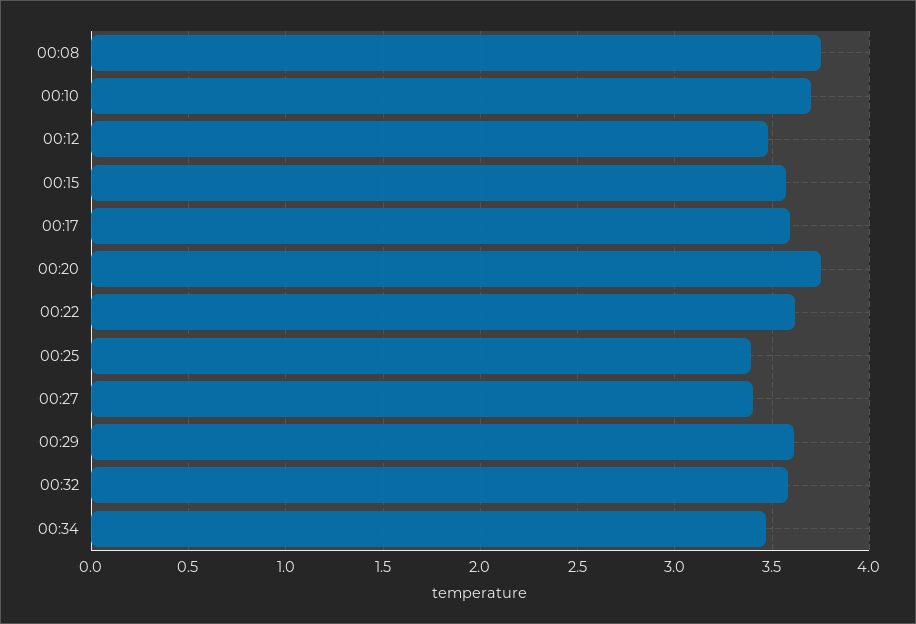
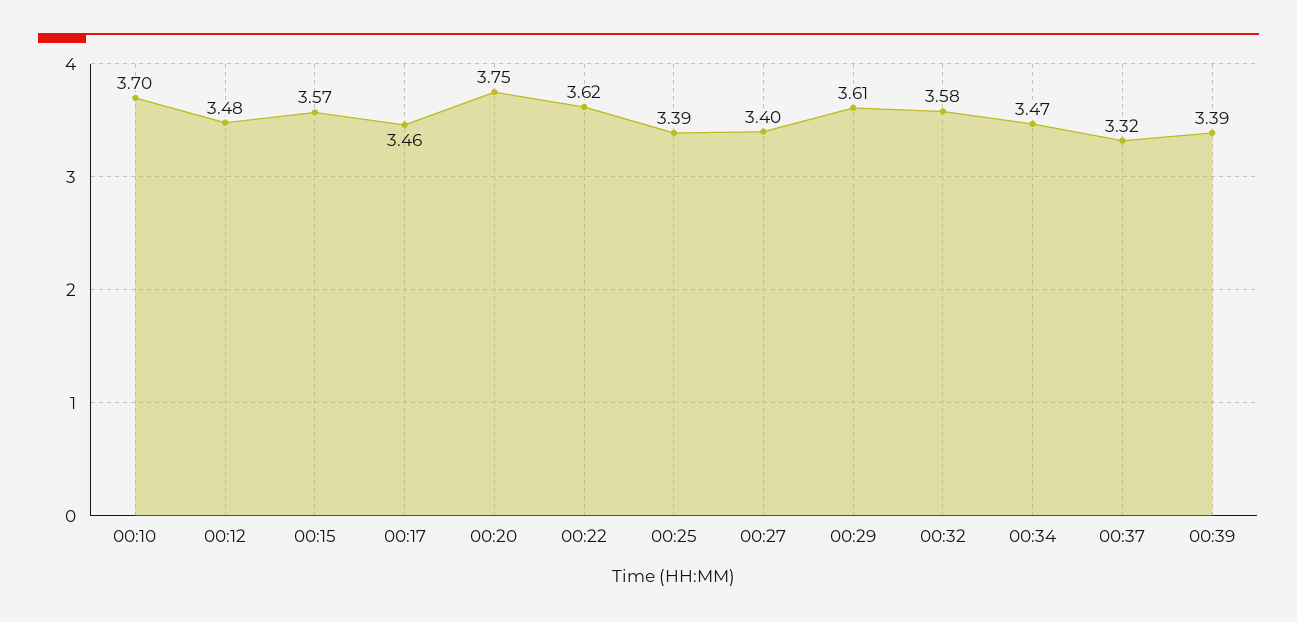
00:08: 3.75 -> none
00:17: 3.6 -> 3.46
00:37: none -> 3.32
00:39: none -> 3.39

